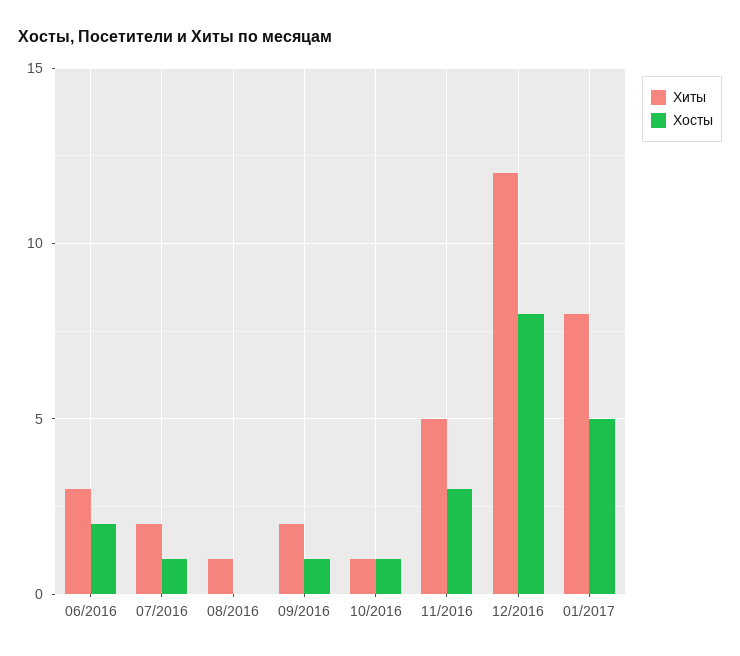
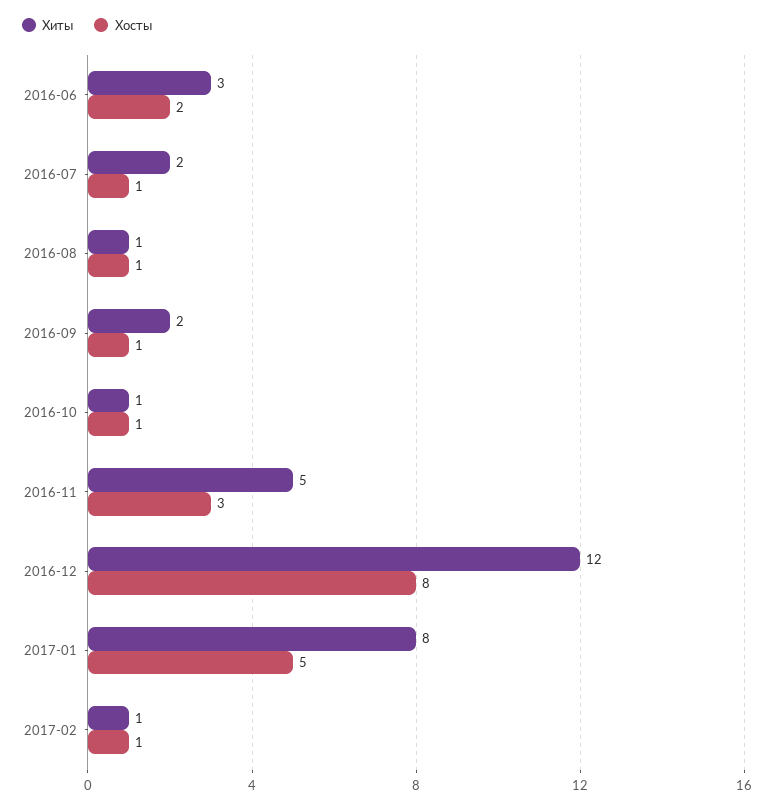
Хосты, 08/2016: 0 -> 1
Хиты, 2017-02: none -> 1
Хосты, 2017-02: none -> 1

